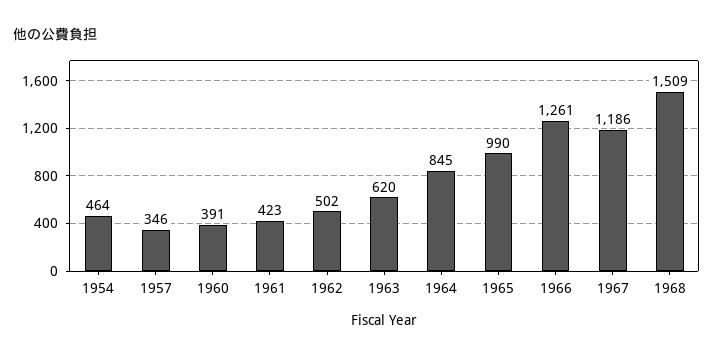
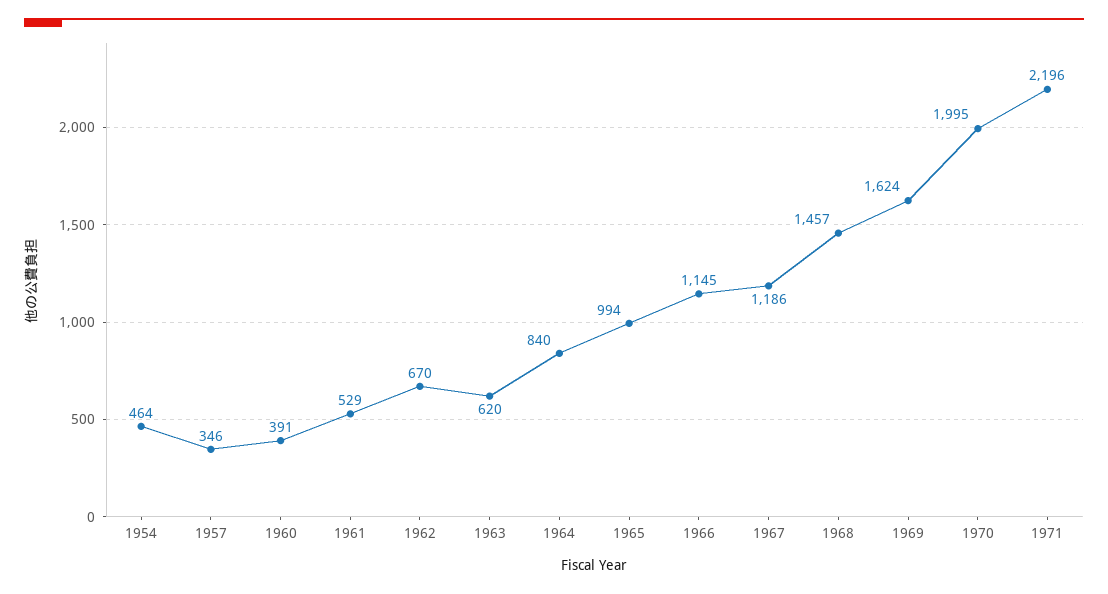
1961: 423 -> 529
1962: 502 -> 670
1964: 845 -> 840
1965: 990 -> 994
1966: 1261 -> 1145
1968: 1509 -> 1457
1969: none -> 1624
1970: none -> 1995
1971: none -> 2196

